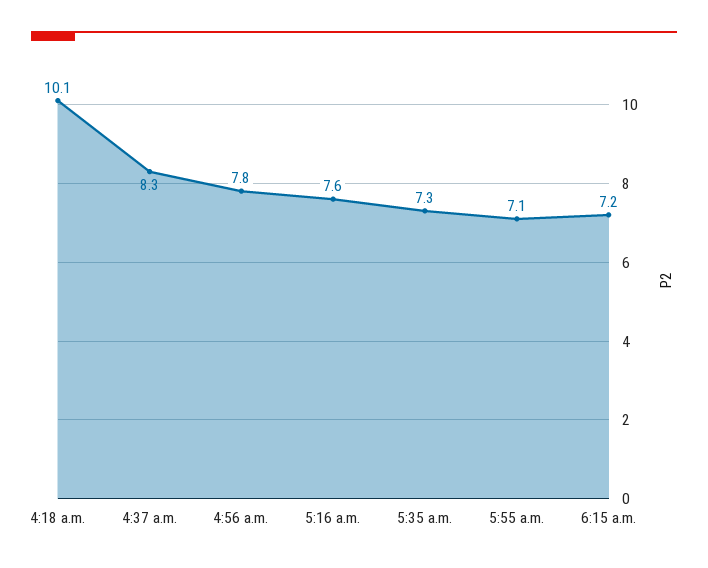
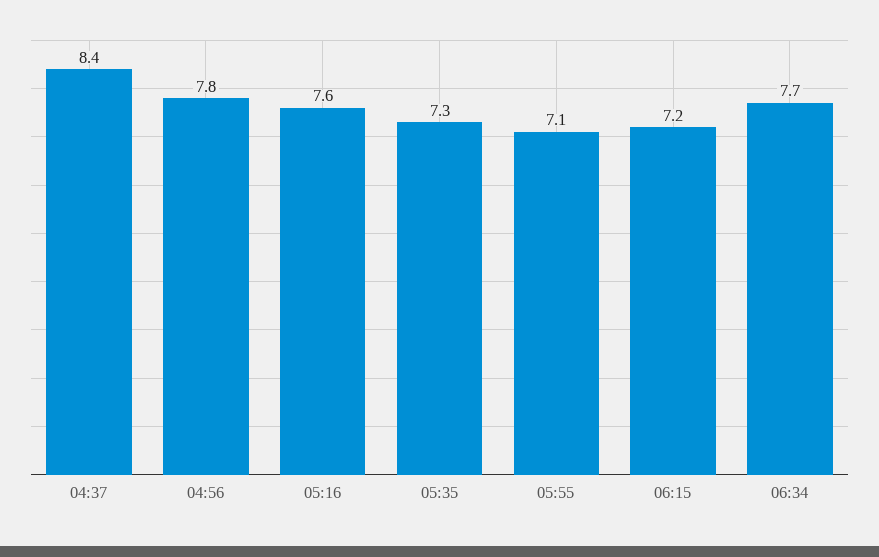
4:18 a.m.: 10.1 -> none
4:37 a.m.: 8.3 -> 8.4
06:34: none -> 7.7

